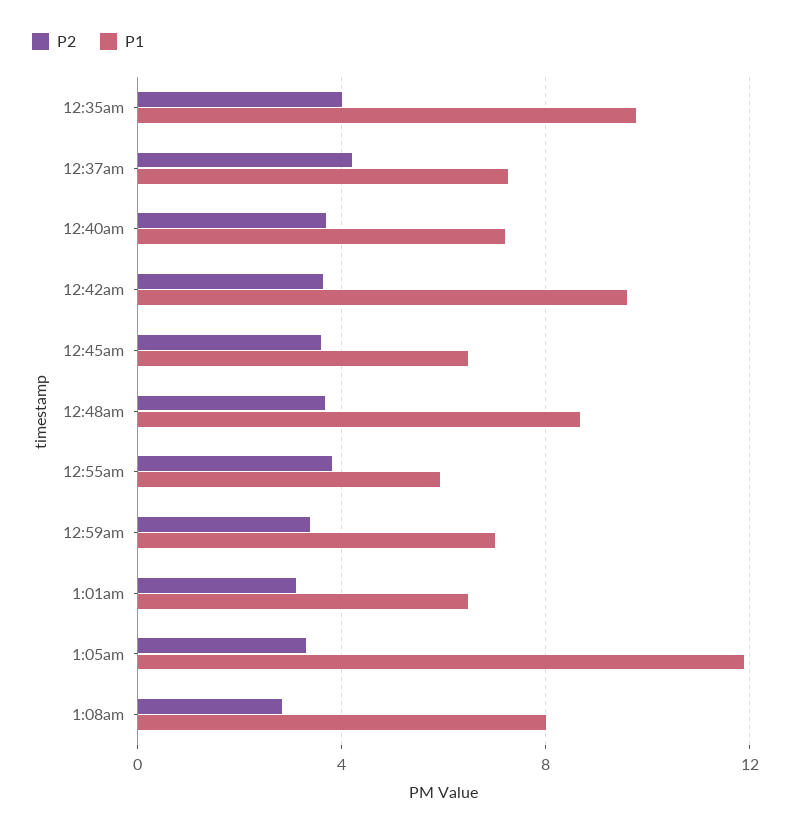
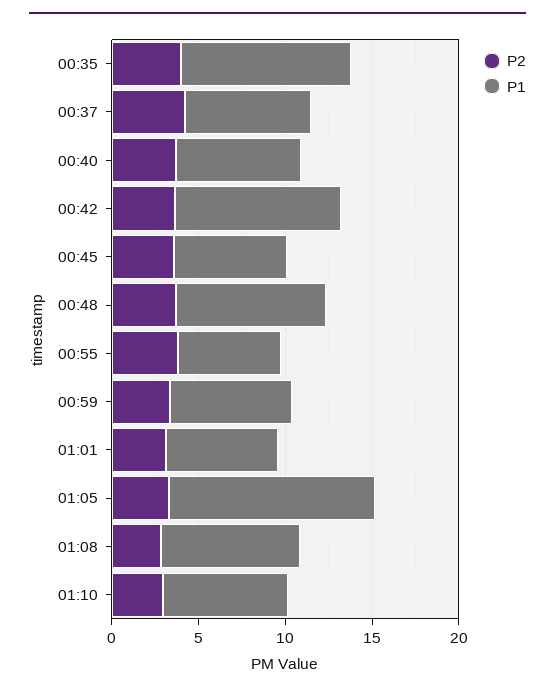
P2, 01:10: none -> 3
P1, 01:10: none -> 7

